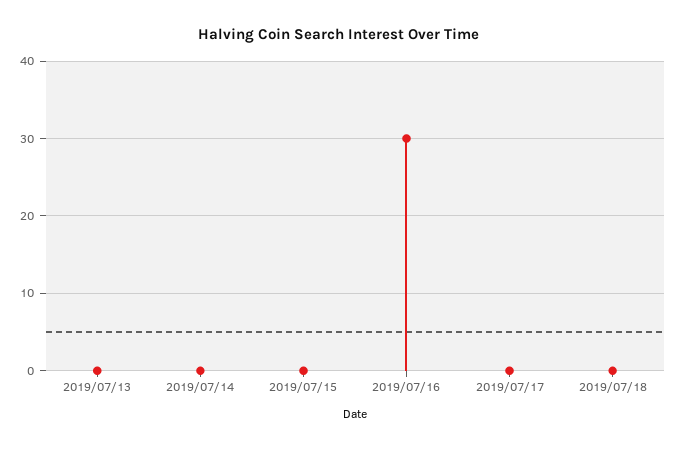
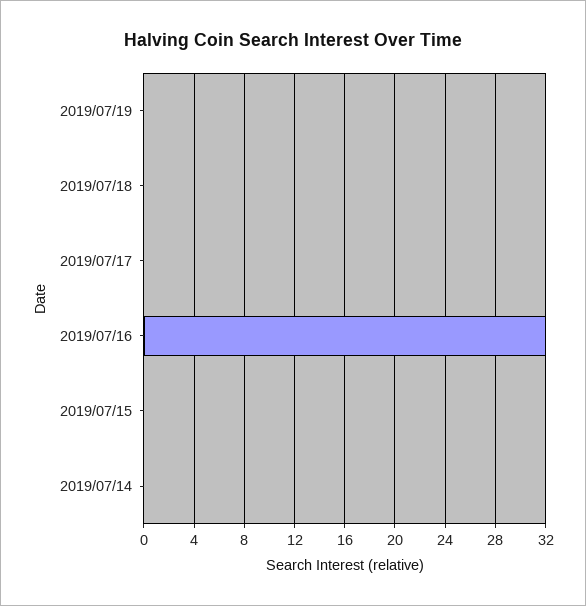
2019/07/13: 0 -> none
2019/07/16: 30 -> 32
2019/07/19: none -> 0

